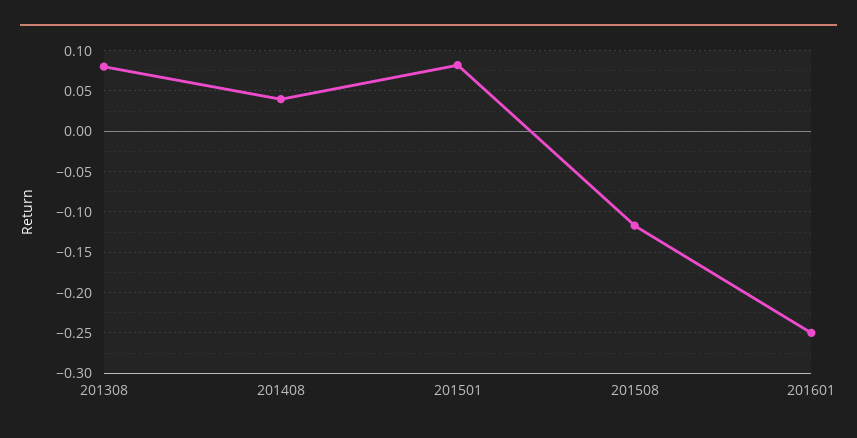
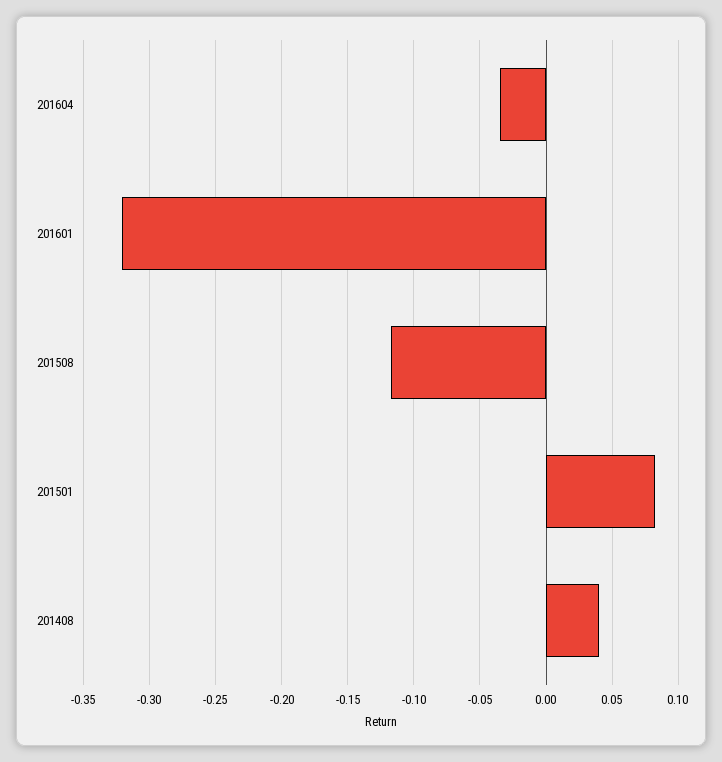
201308: 0.08 -> none
201601: -0.25 -> -0.32
201604: none -> -0.035

